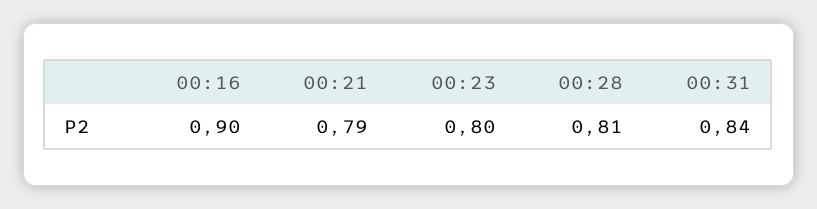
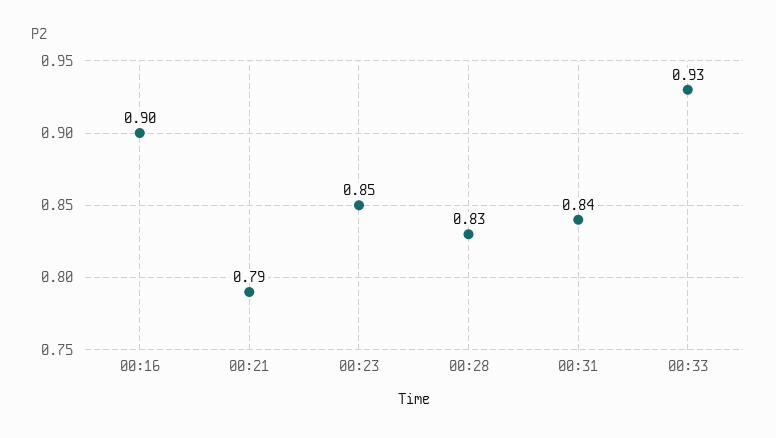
00:23: 0.8 -> 0.85
00:28: 0.81 -> 0.83
00:33: none -> 0.93

